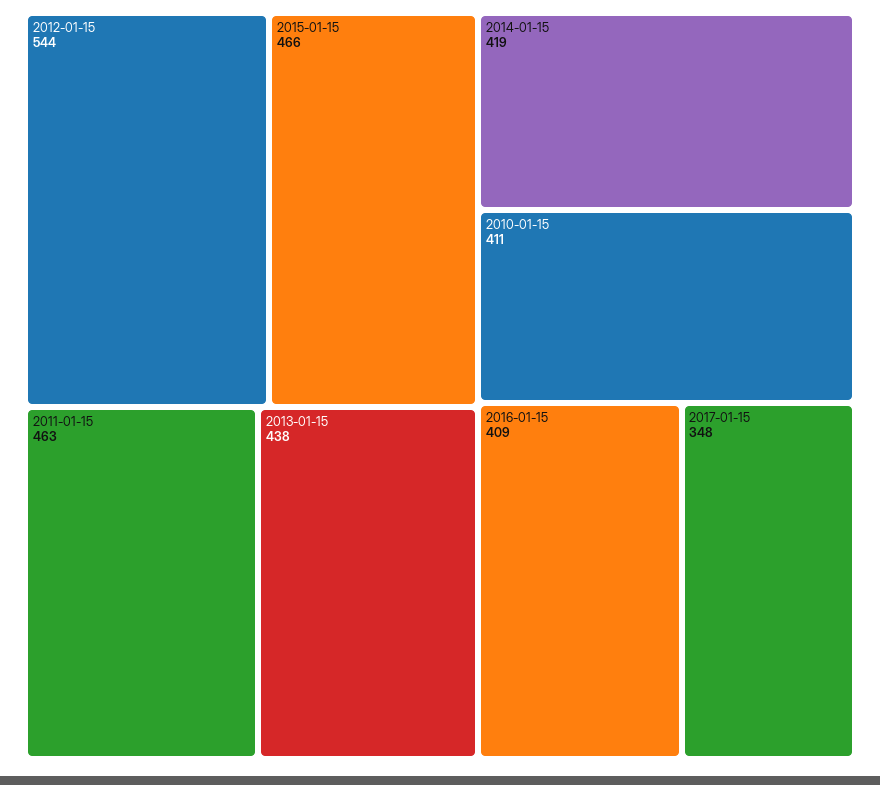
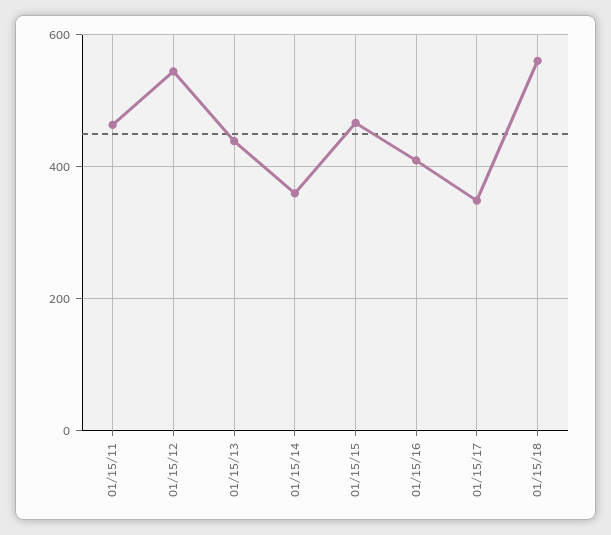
2014-01-15: 419 -> 360
2010-01-15: 411 -> none
01/15/18: none -> 560

